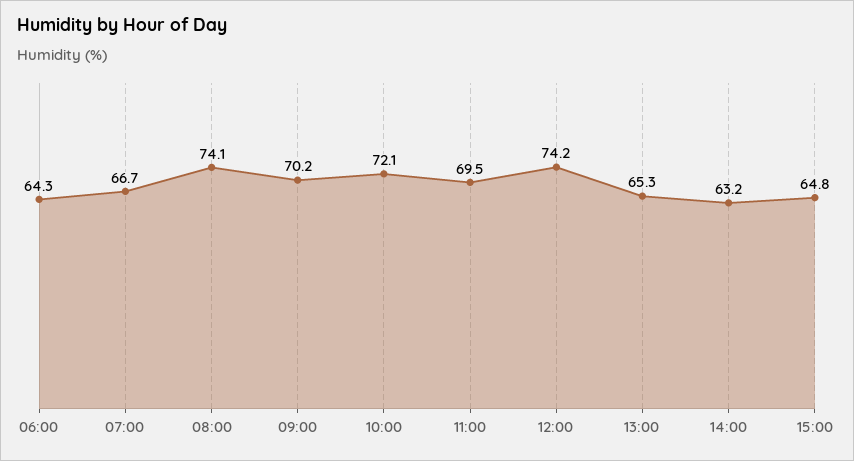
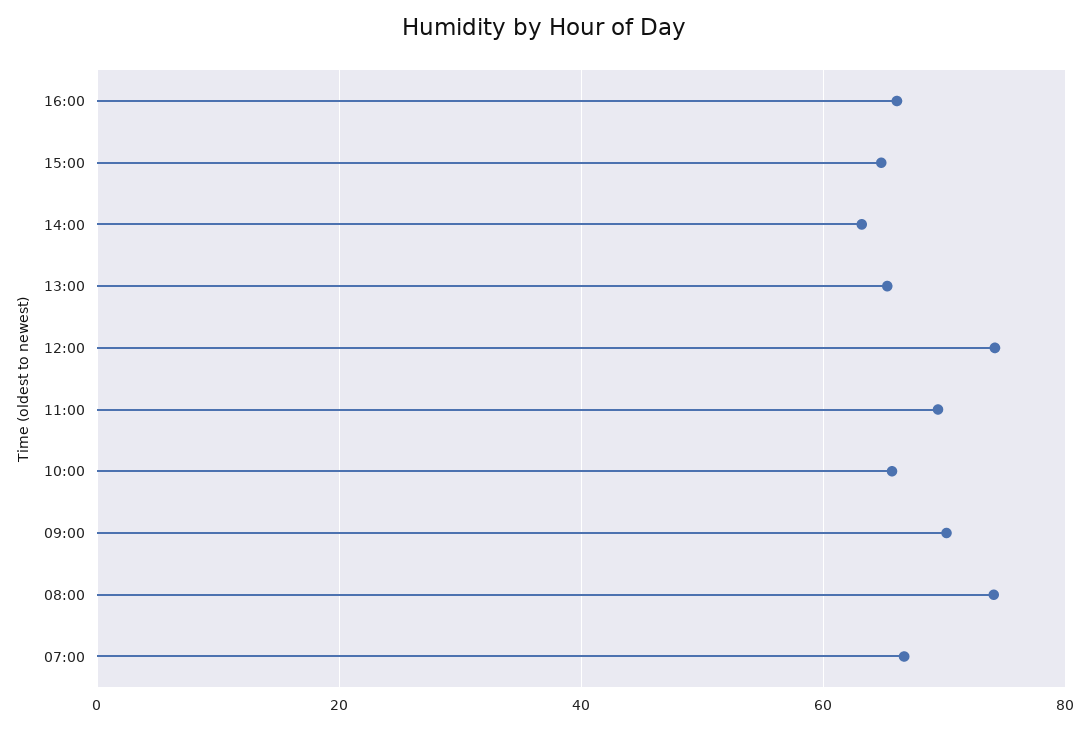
06:00: 64.3 -> none
10:00: 72.1 -> 66
16:00: none -> 66

